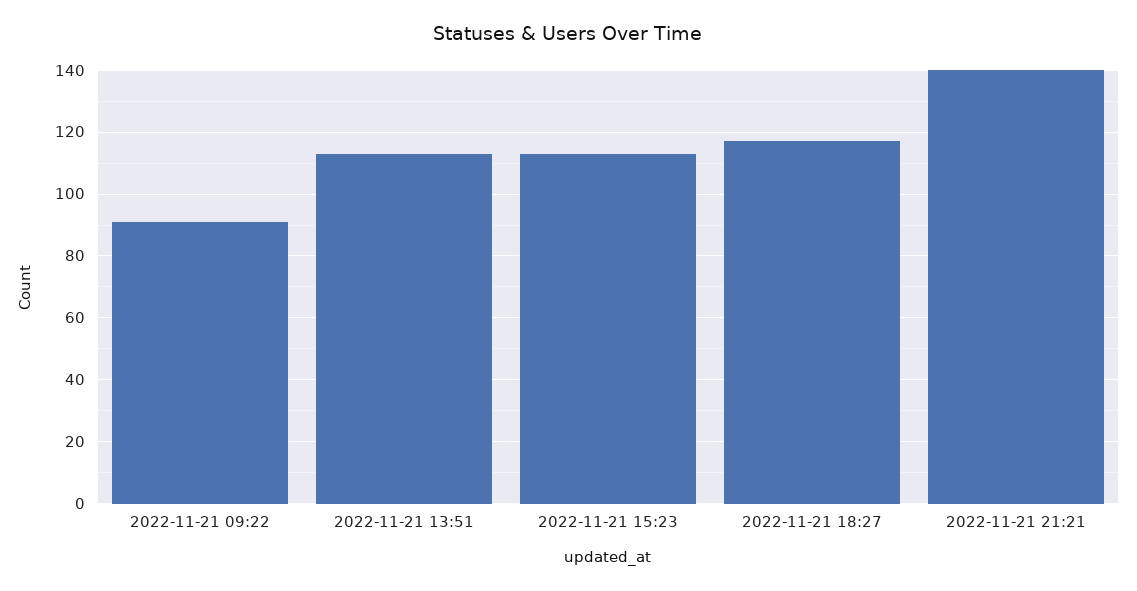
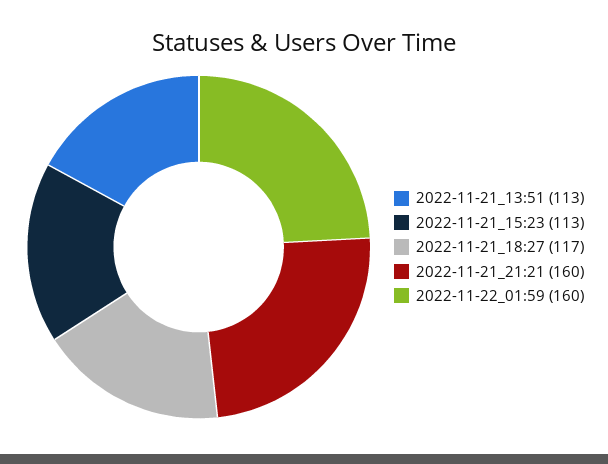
2022-11-21 09:22: 90 -> none
2022-11-21 21:21: 140 -> 160
2022-11-22_01:59: none -> 160

